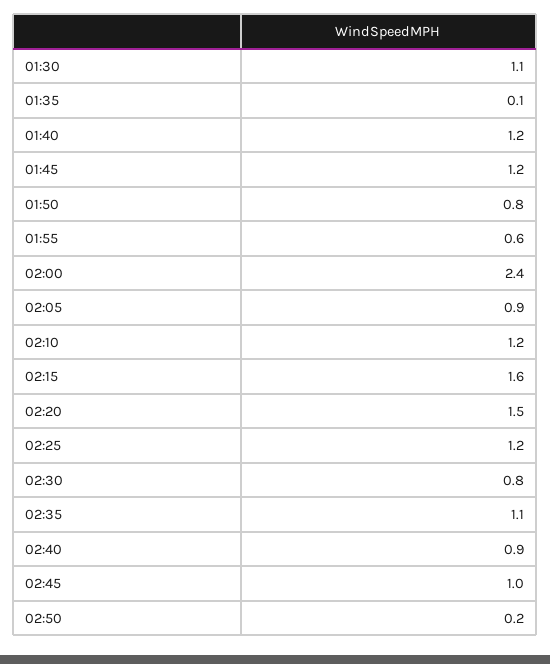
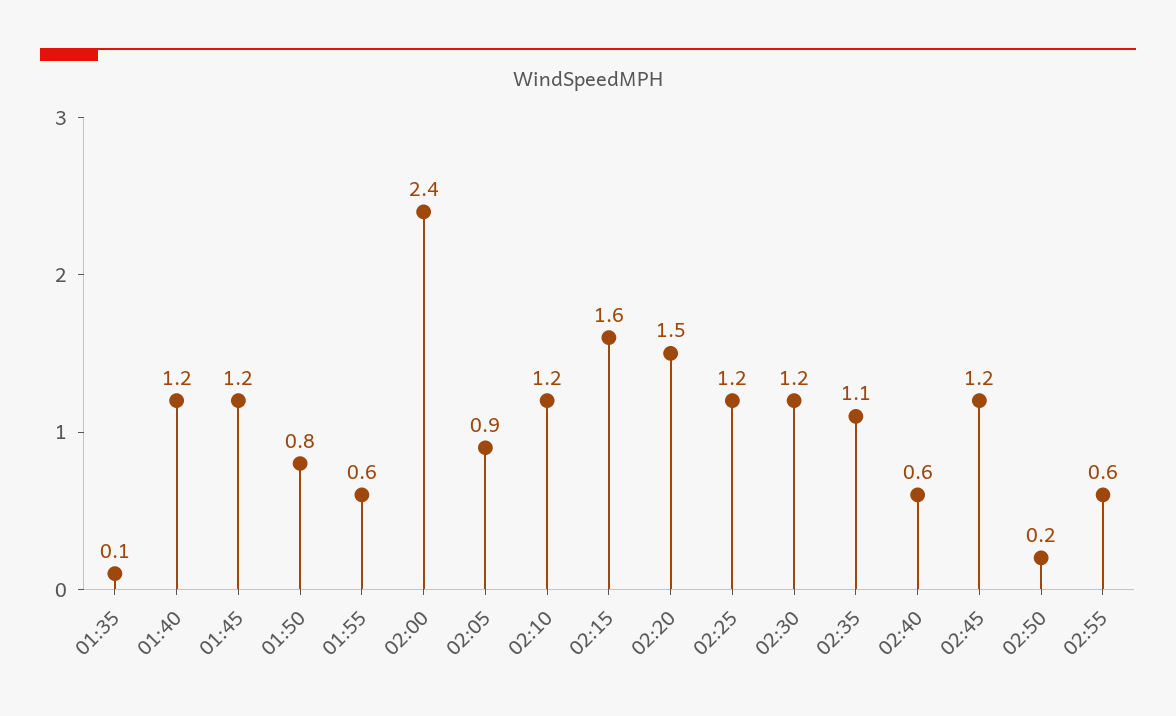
01:30: 1.1 -> none
02:30: 0.8 -> 1.2
02:40: 0.9 -> 0.6
02:45: 1 -> 1.2
02:55: none -> 0.6

